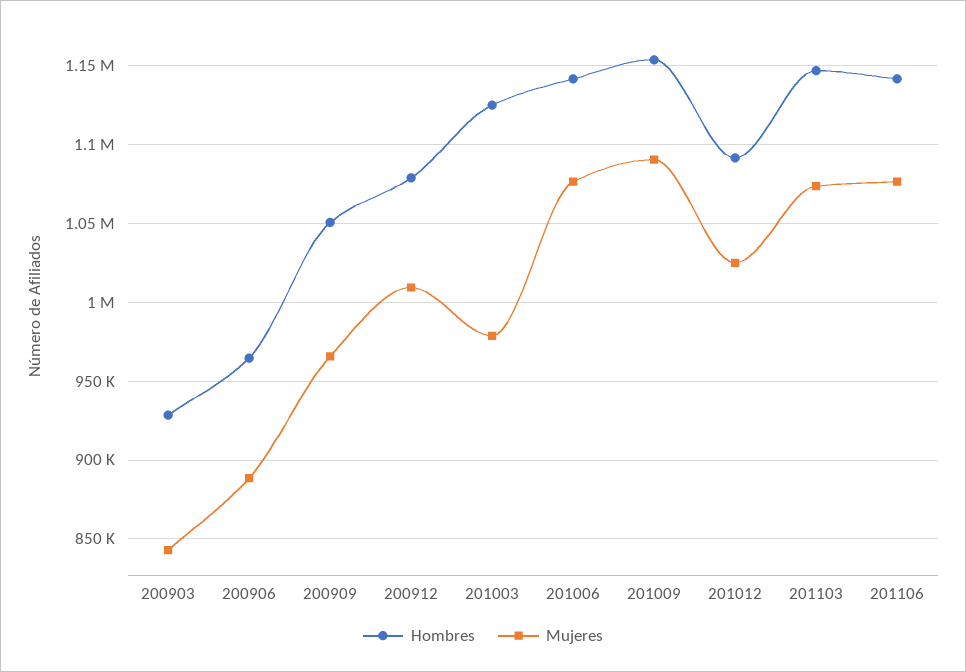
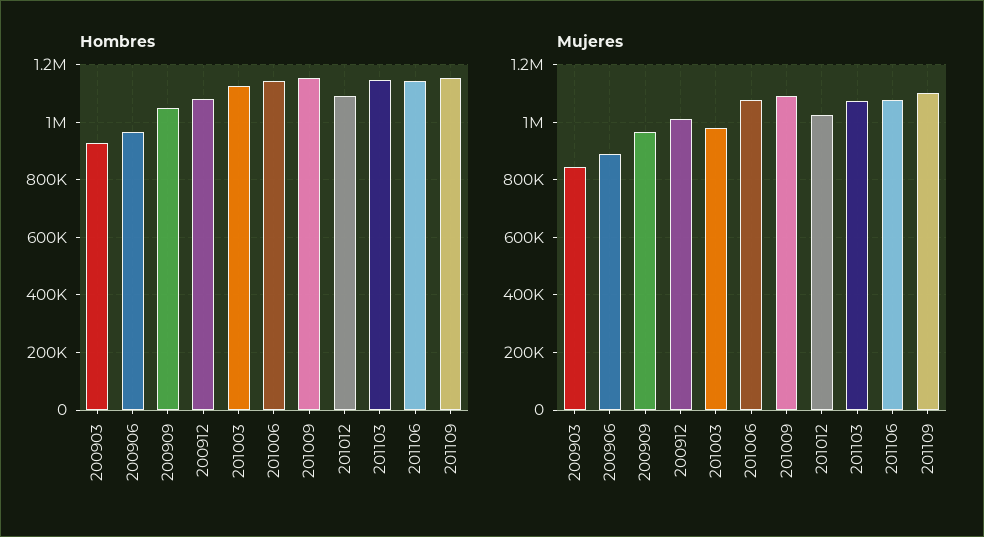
Hombres, 201109: none -> 1150000
Mujeres, 201109: none -> 1100000

